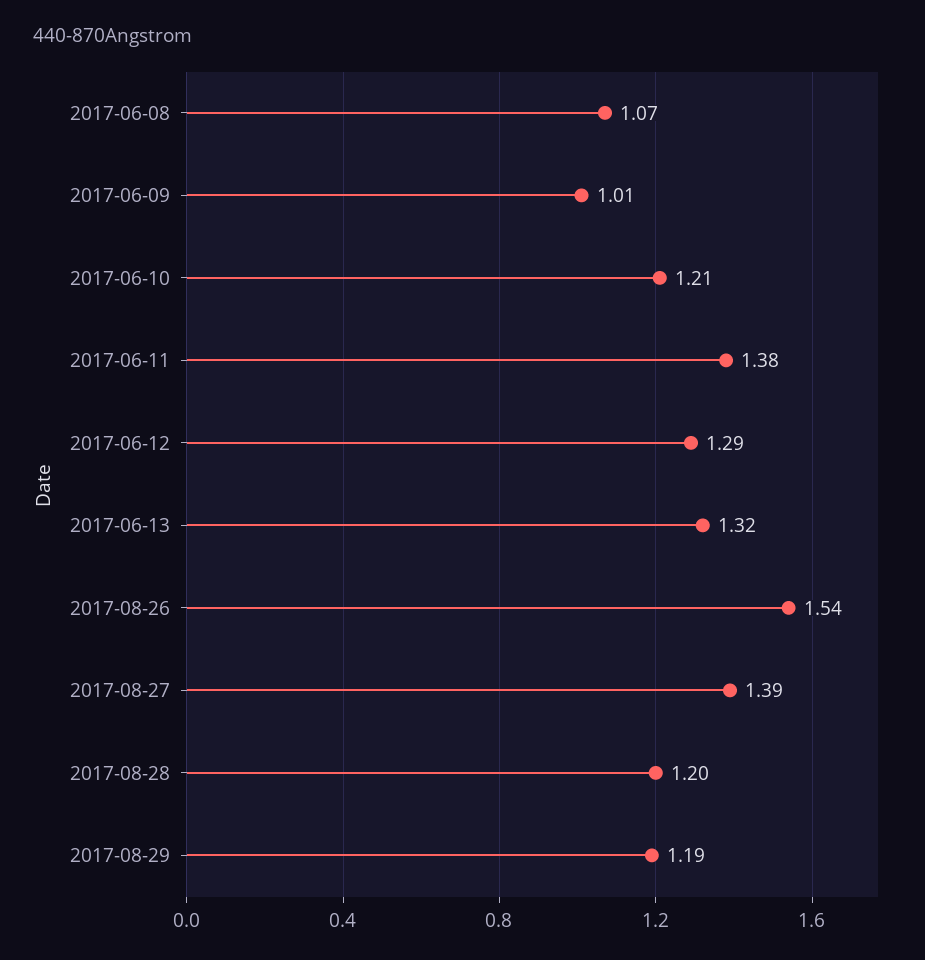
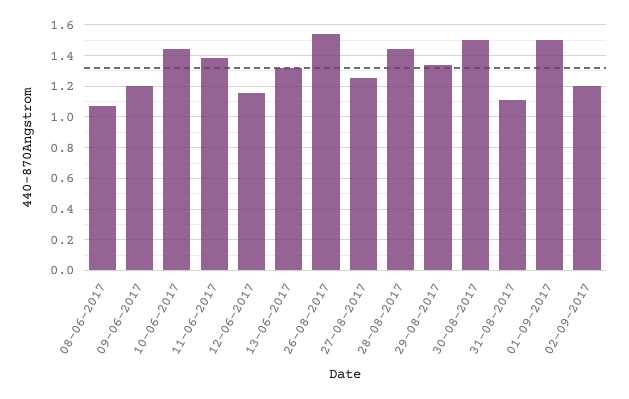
2017-06-09: 1.01 -> 1.2
2017-06-10: 1.21 -> 1.45
2017-06-12: 1.29 -> 1.15
2017-08-27: 1.39 -> 1.25
2017-08-28: 1.2 -> 1.45
2017-08-29: 1.19 -> 1.35
30-08-2017: none -> 1.5
31-08-2017: none -> 1.1
01-09-2017: none -> 1.5
02-09-2017: none -> 1.2

